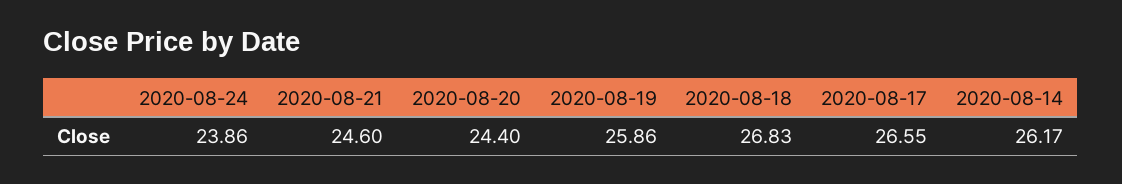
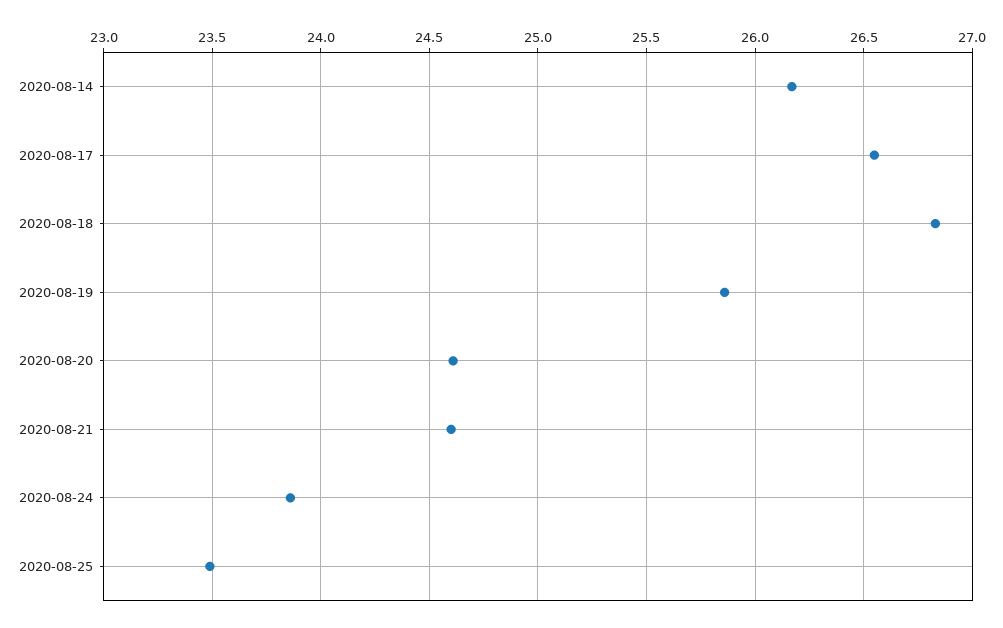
2020-08-20: 24.4 -> 24.6
2020-08-25: none -> 23.5

